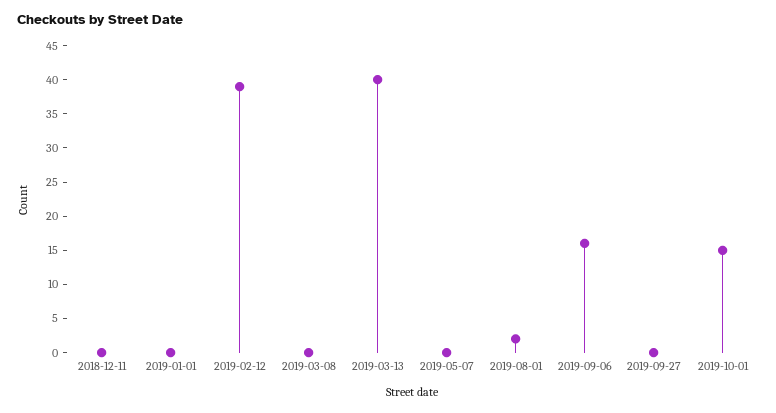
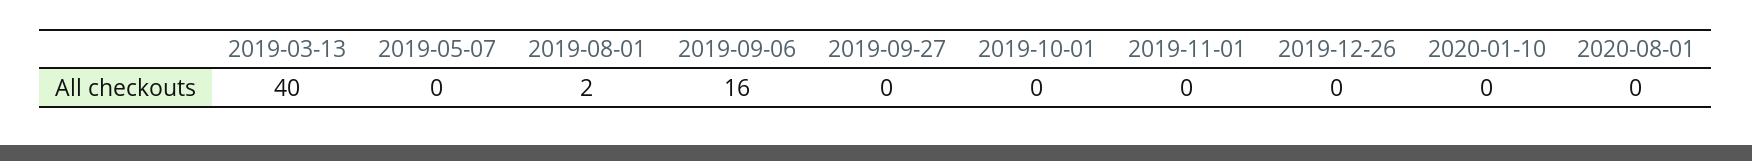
2018-12-11: 0 -> none
2019-01-01: 0 -> none
2019-02-12: 40 -> none
2019-03-08: 0 -> none
2019-10-01: 15 -> 0
2019-11-01: none -> 0
2019-12-26: none -> 0
2020-01-10: none -> 0
2020-08-01: none -> 0

